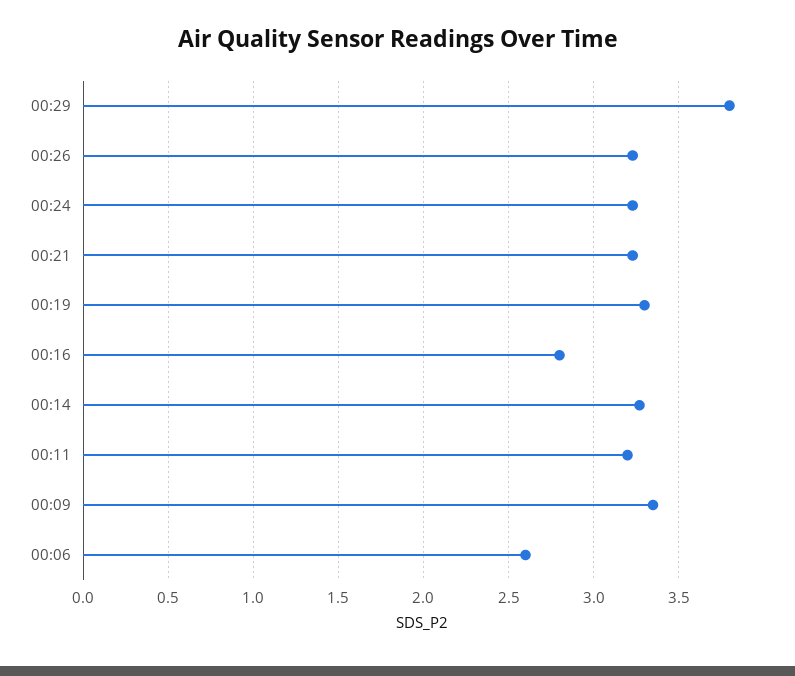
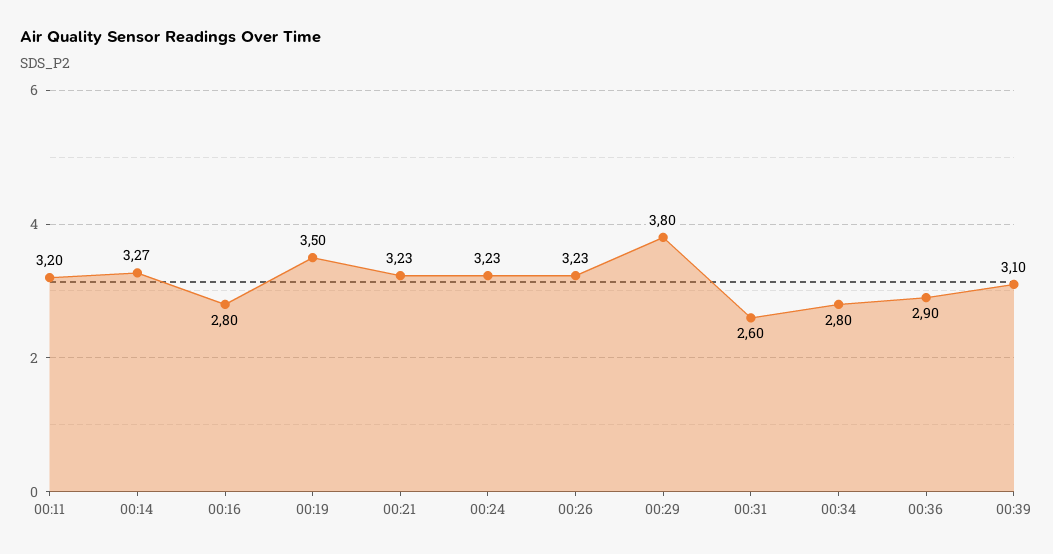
00:19: 3.3 -> 3.5
00:09: 3.35 -> none
00:06: 2.6 -> none
00:31: none -> 2.6
00:34: none -> 2.8
00:36: none -> 2.9
00:39: none -> 3.1

